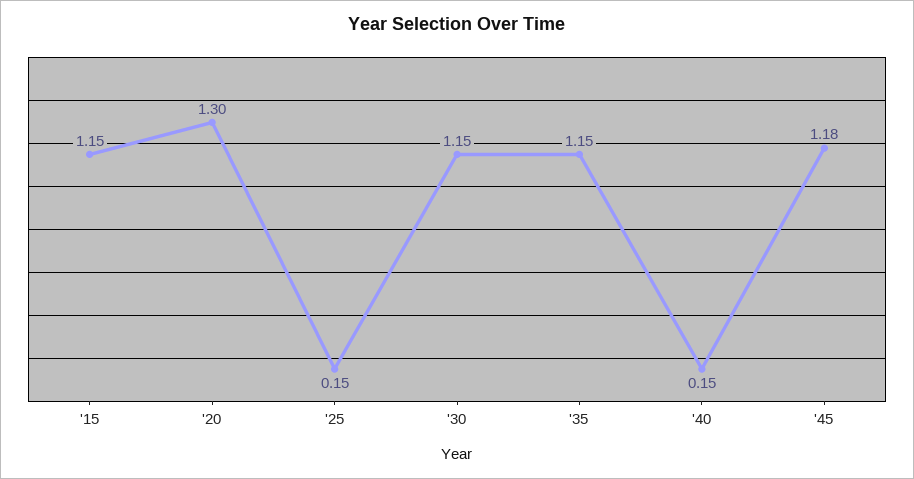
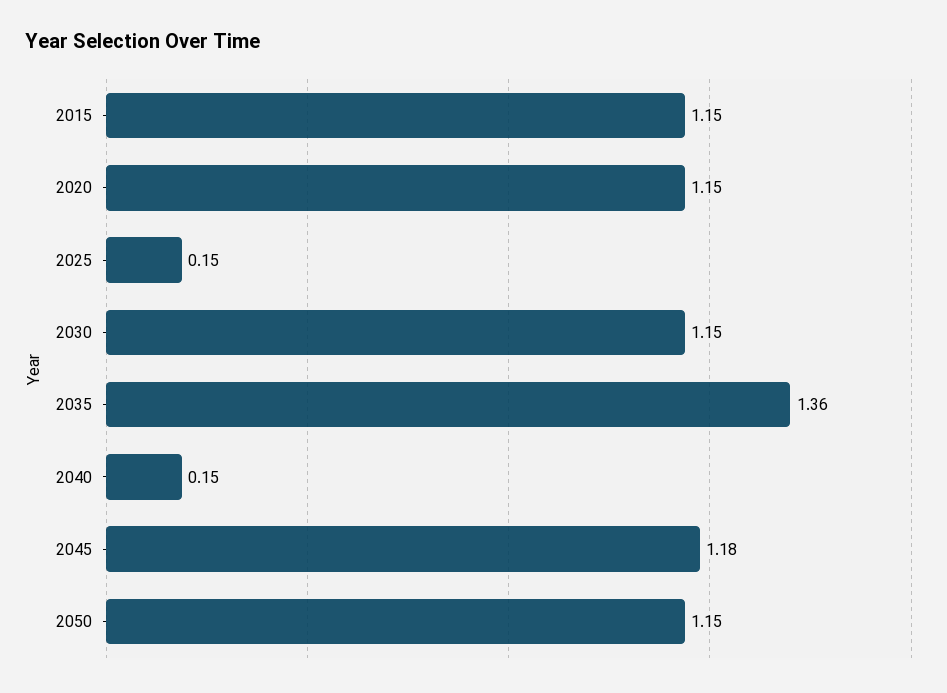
'20: 1.3 -> 1.15
'35: 1.15 -> 1.36
2050: none -> 1.15

